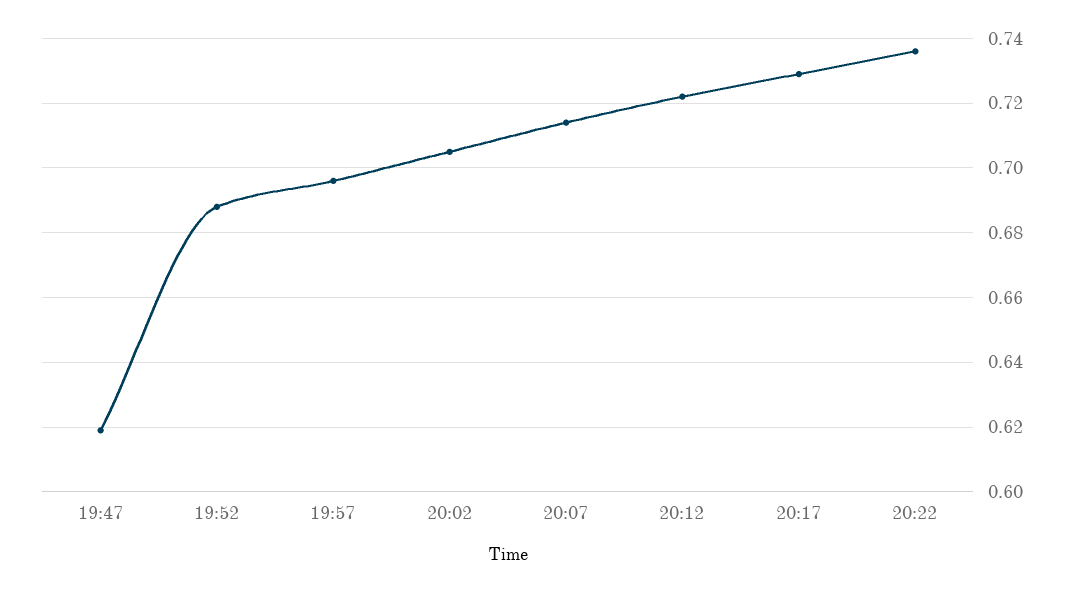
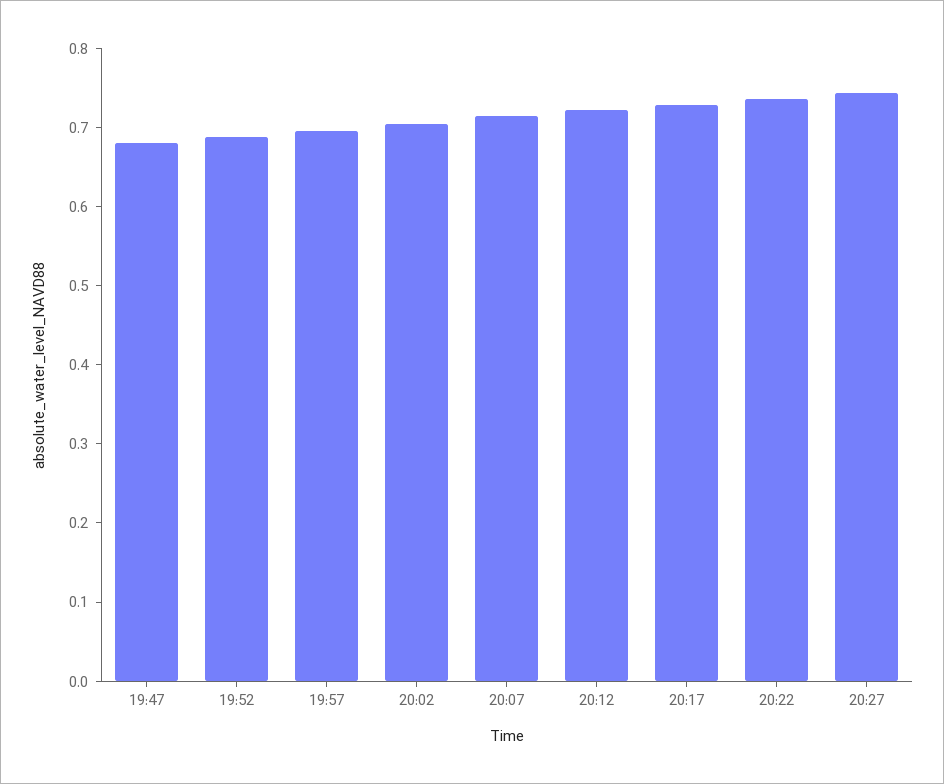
19:47: 0.62 -> 0.68
20:27: none -> 0.74

